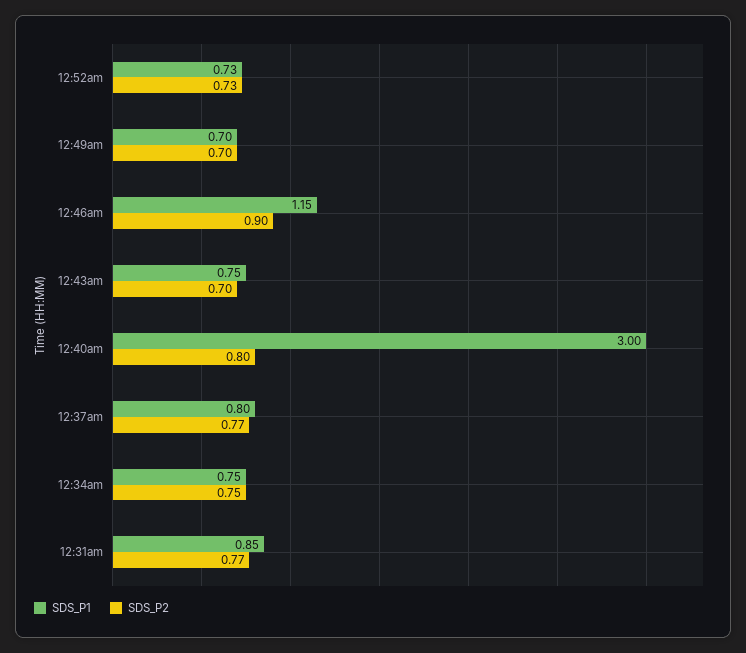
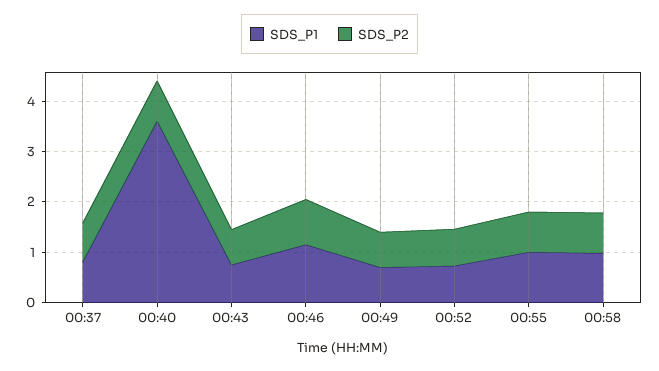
SDS_P1, 12:40am: 3 -> 3.6
SDS_P1, 12:34am: 0.75 -> none
SDS_P2, 12:34am: 0.75 -> none
SDS_P1, 12:31am: 0.85 -> none
SDS_P2, 12:31am: 0.77 -> none
SDS_P1, 00:55: none -> 1
SDS_P2, 00:55: none -> 0.8
SDS_P1, 00:58: none -> 1
SDS_P2, 00:58: none -> 0.8

